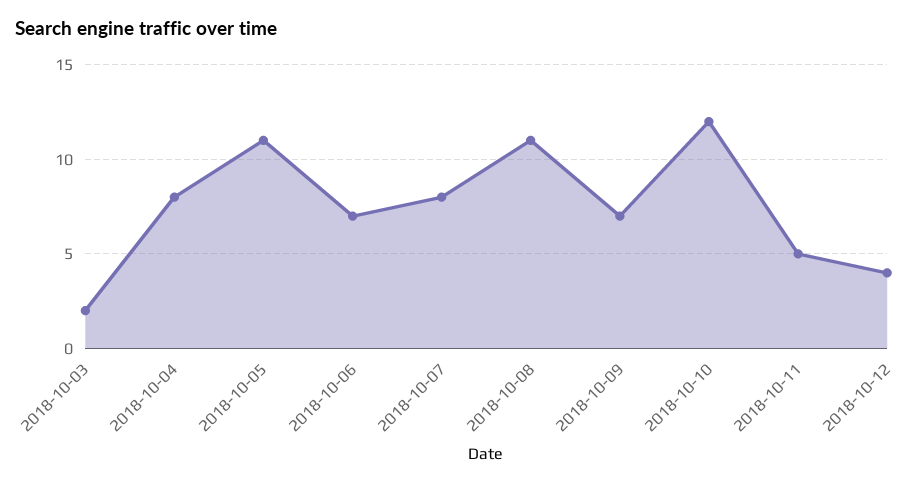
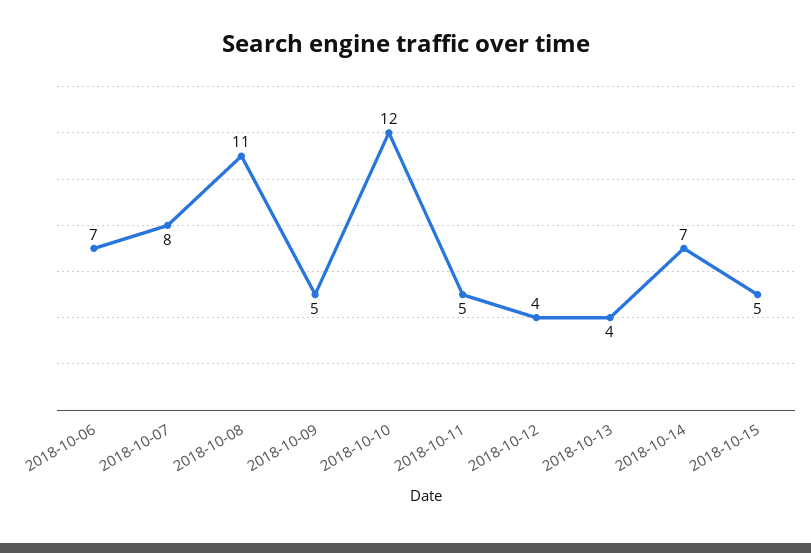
2018-10-03: 2 -> none
2018-10-04: 8 -> none
2018-10-05: 11 -> none
2018-10-09: 7 -> 5
2018-10-13: none -> 4
2018-10-14: none -> 7
2018-10-15: none -> 5

